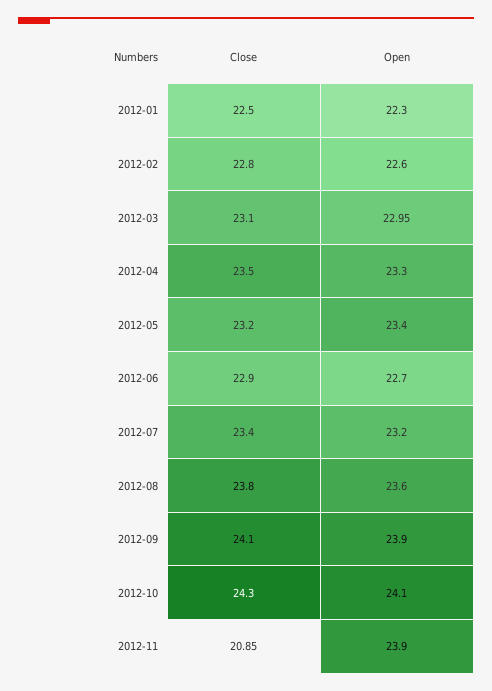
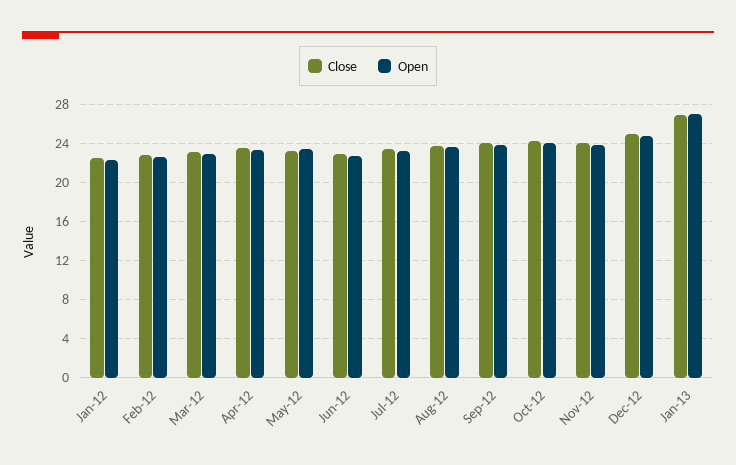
Close, 2012-11: 20.85 -> 24
Close, Dec-12: none -> 25
Open, Dec-12: none -> 25
Close, Jan-13: none -> 27
Open, Jan-13: none -> 27

